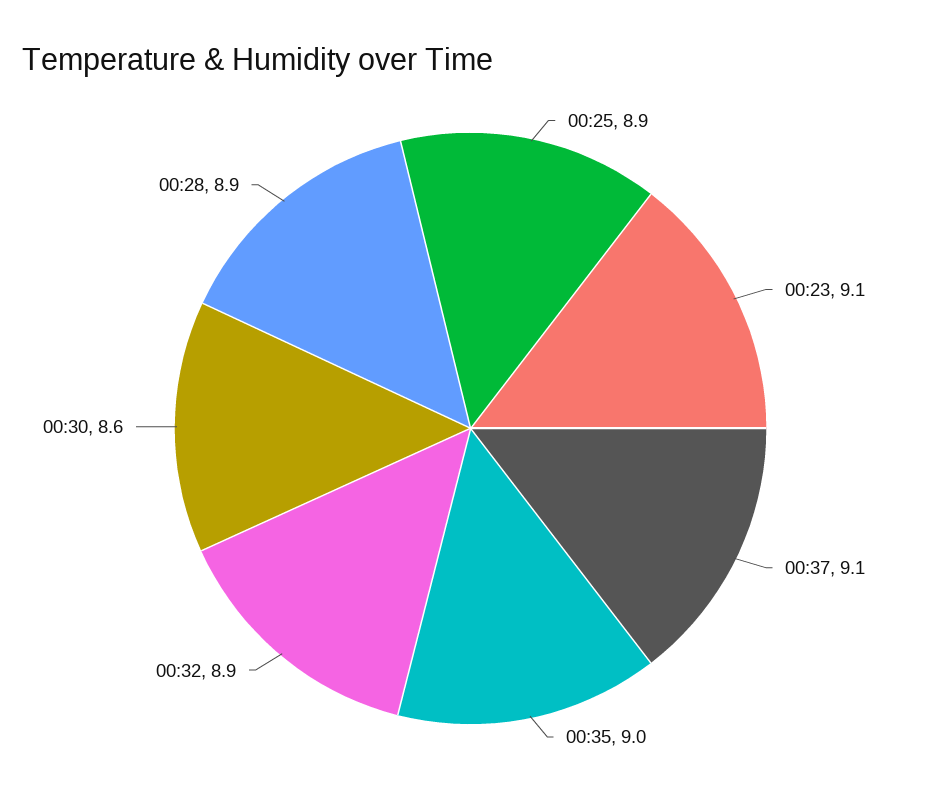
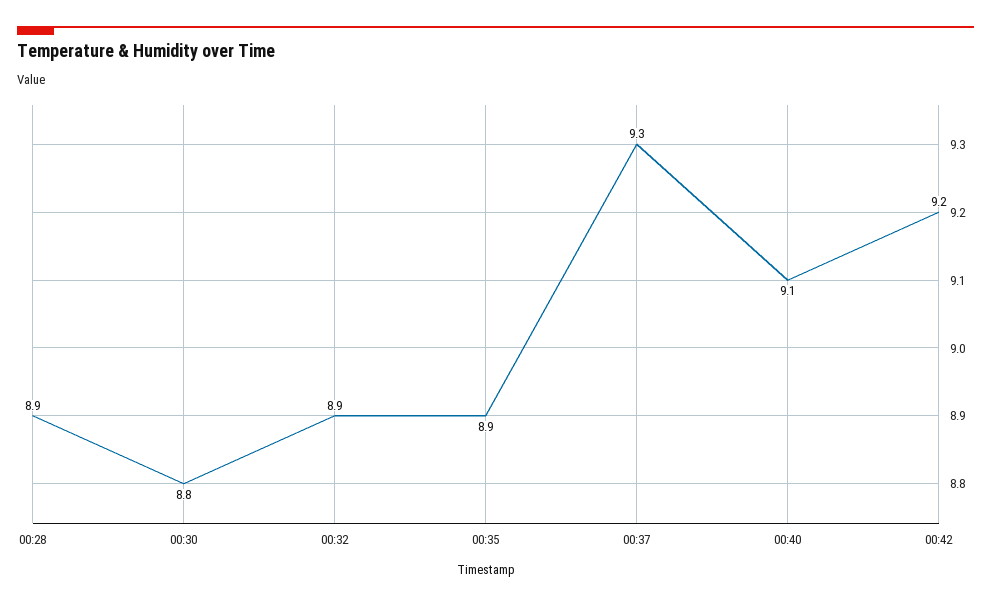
00:25: 8.9 -> none
00:23: 9.1 -> none
00:37: 9.1 -> 9.3
00:35: 9 -> 8.9
00:30: 8.6 -> 8.8
00:40: none -> 9.1
00:42: none -> 9.2

